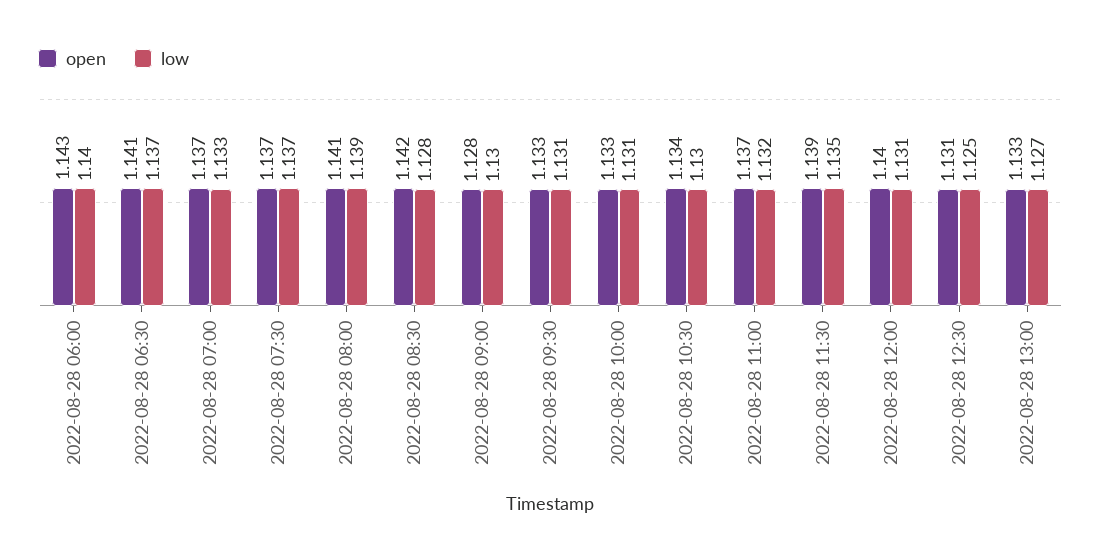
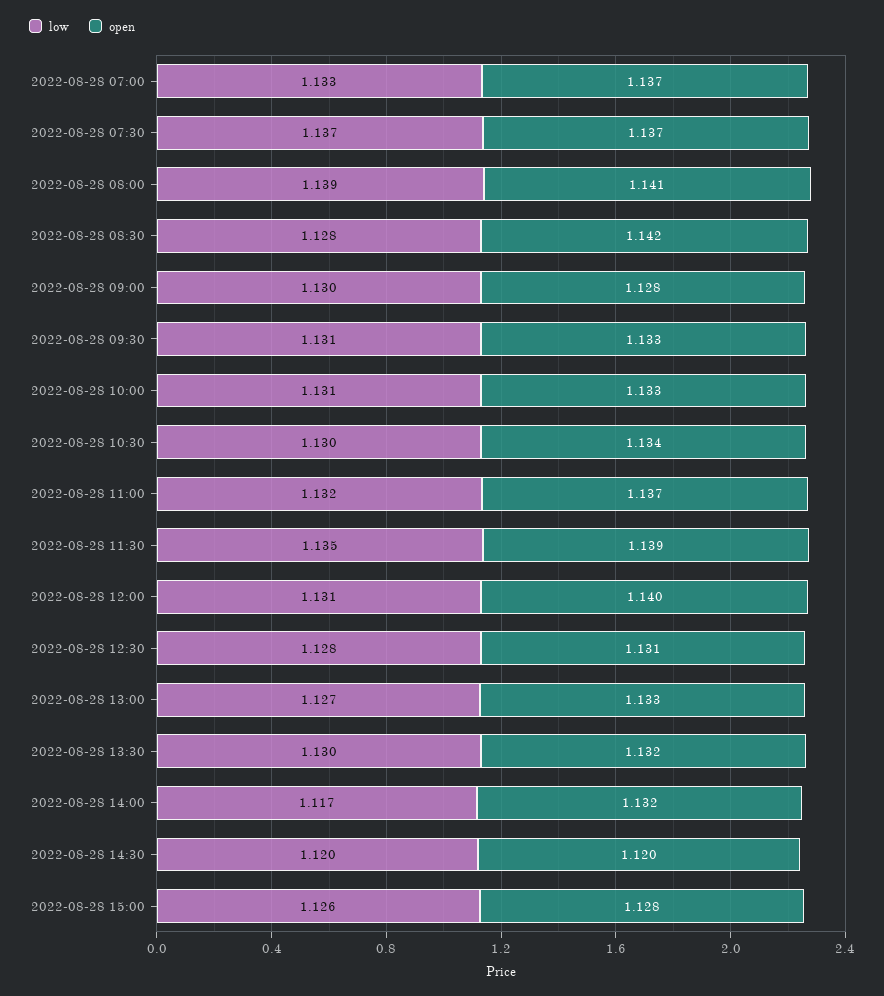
open, 2022-08-28 06:00: 1.143 -> none
low, 2022-08-28 06:00: 1.14 -> none
open, 2022-08-28 06:30: 1.141 -> none
low, 2022-08-28 06:30: 1.137 -> none
low, 2022-08-28 12:30: 1.125 -> 1.128
low, 2022-08-28 13:30: none -> 1.13
open, 2022-08-28 13:30: none -> 1.132
low, 2022-08-28 14:00: none -> 1.117
open, 2022-08-28 14:00: none -> 1.132
low, 2022-08-28 14:30: none -> 1.12
open, 2022-08-28 14:30: none -> 1.12
low, 2022-08-28 15:00: none -> 1.126
open, 2022-08-28 15:00: none -> 1.128

